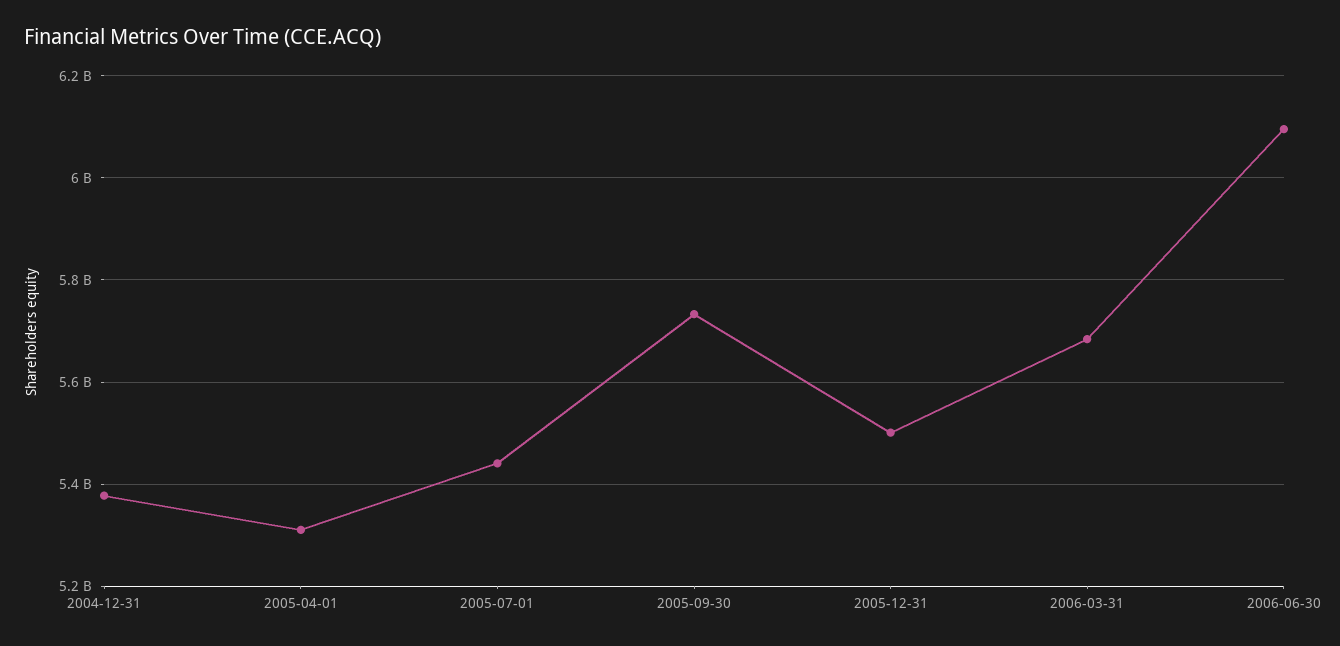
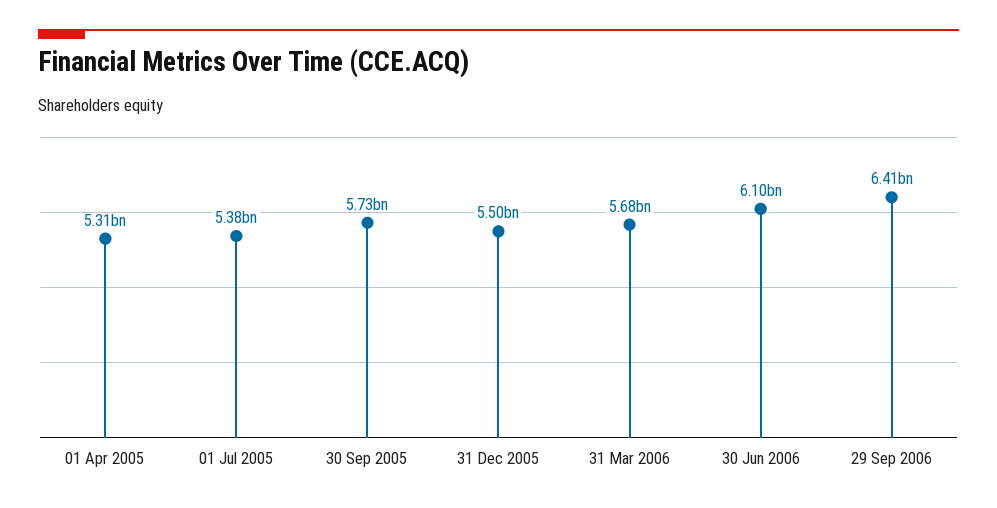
2004-12-31: 5380000000 -> none
2005-07-01: 5440000000 -> 5380000000
29 Sep 2006: none -> 6410000000

